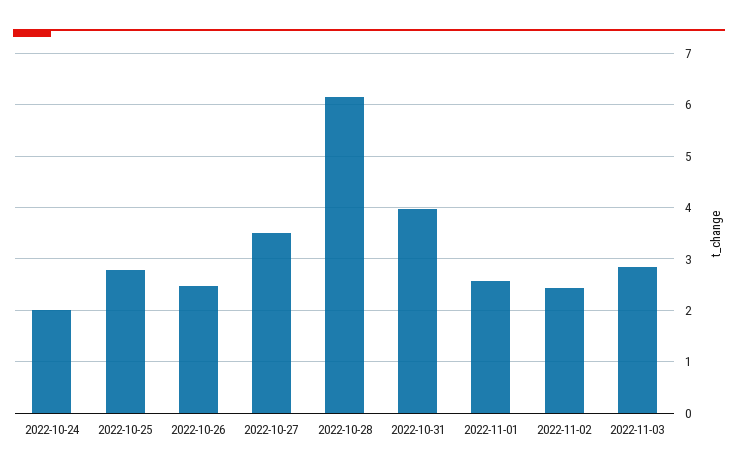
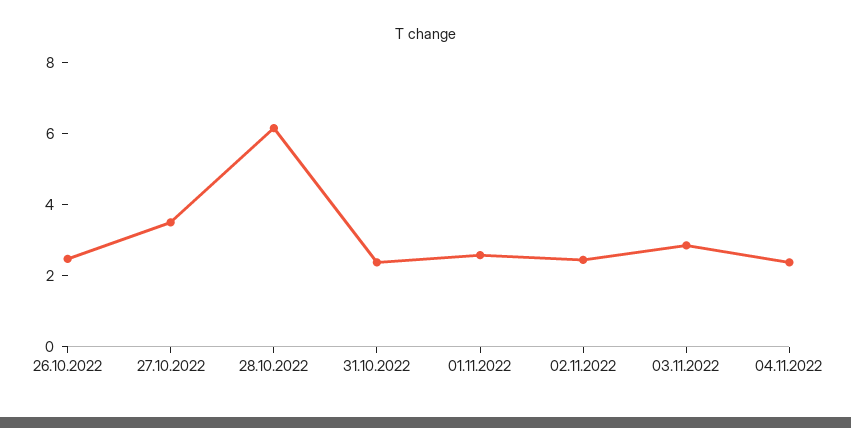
2022-10-24: 2 -> none
2022-10-25: 2.8 -> none
2022-10-31: 4 -> 2.5
04.11.2022: none -> 2.5

